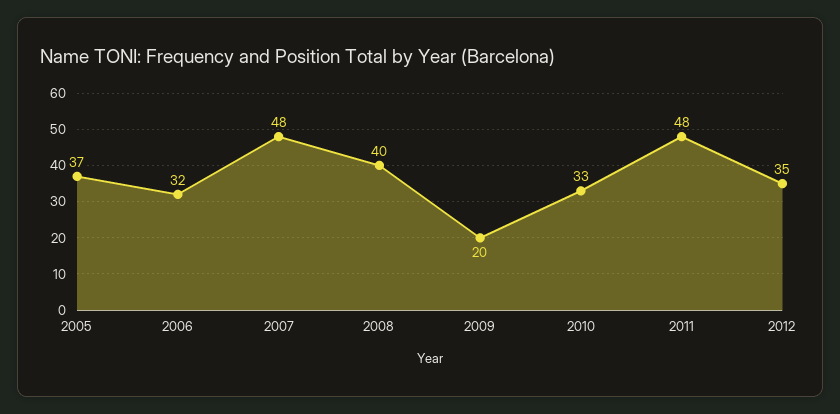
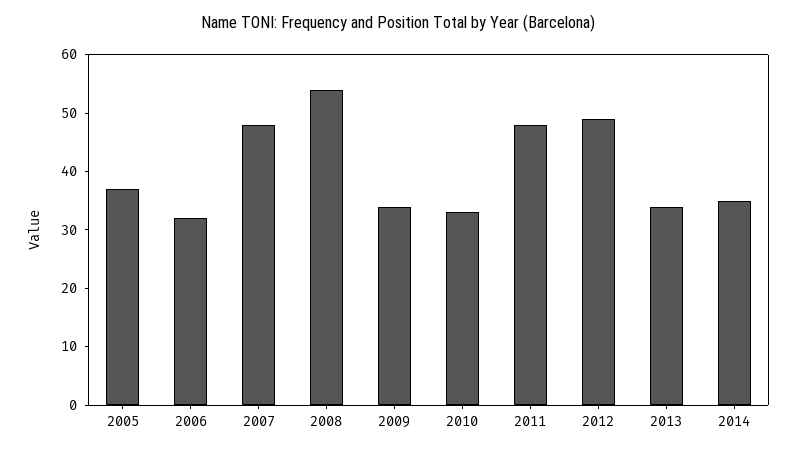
2008: 40 -> 55
2009: 20 -> 35
2012: 35 -> 50
2013: none -> 35
2014: none -> 35

